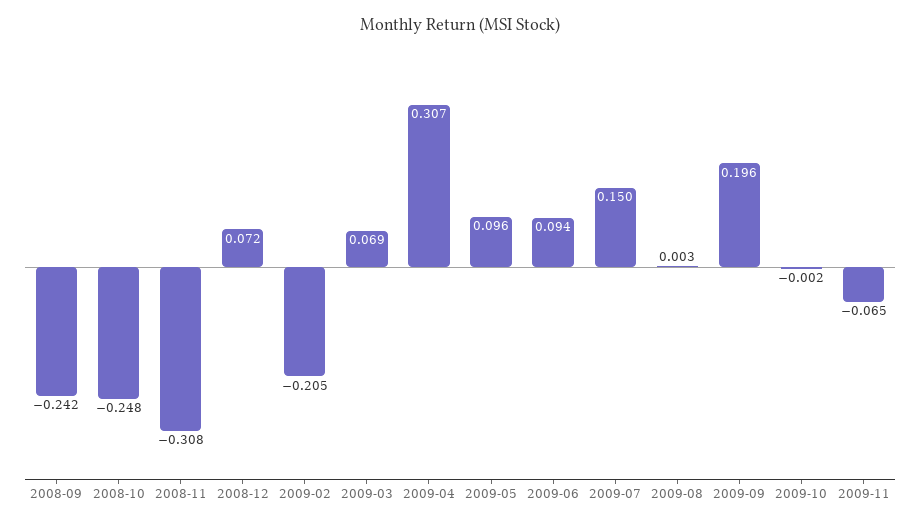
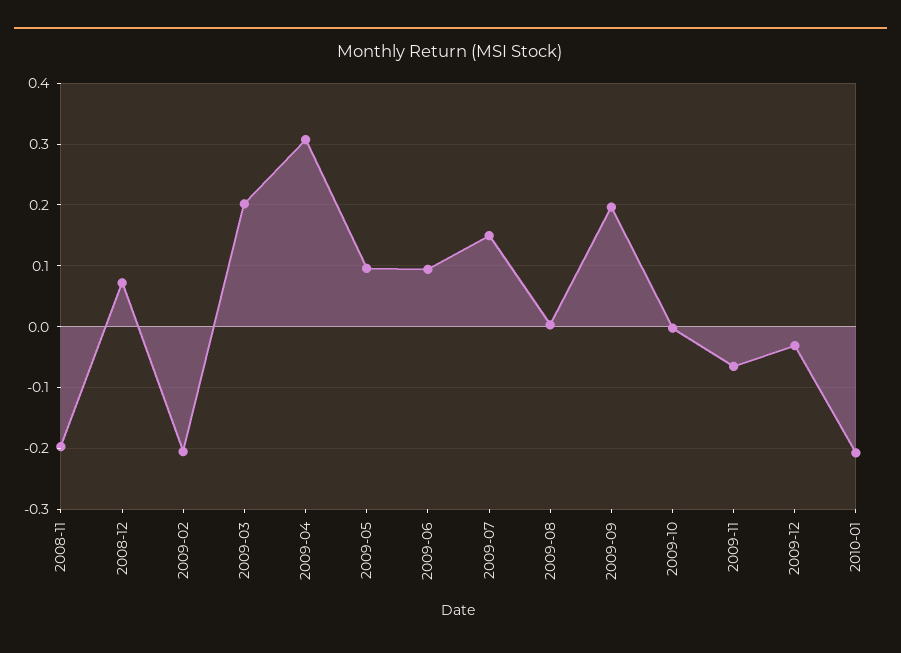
2008-09: -0.242 -> none
2008-10: -0.248 -> none
2008-11: -0.308 -> -0.2
2009-03: 0.069 -> 0.2
2009-12: none -> -0.03
2010-01: none -> -0.21

